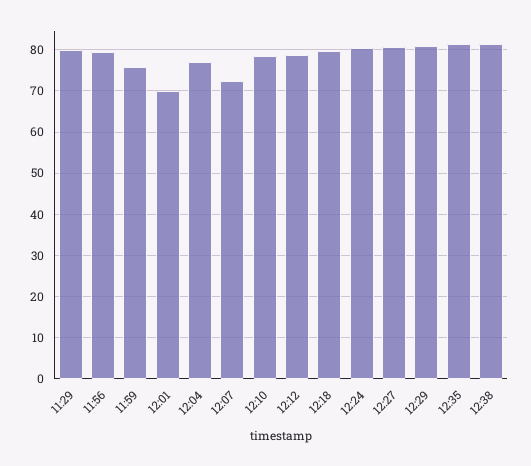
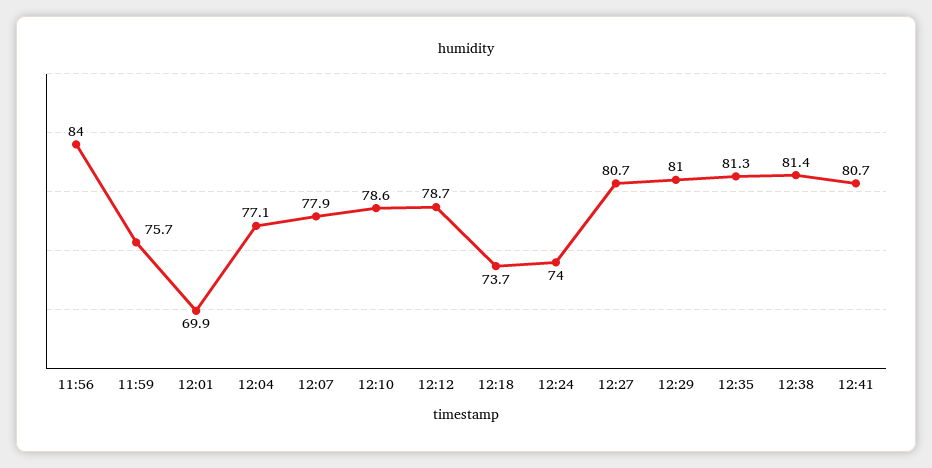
11:29: 80 -> none
11:56: 80 -> 84
12:07: 72 -> 77.9
12:18: 80 -> 73.7
12:24: 80 -> 74
12:41: none -> 80.7

